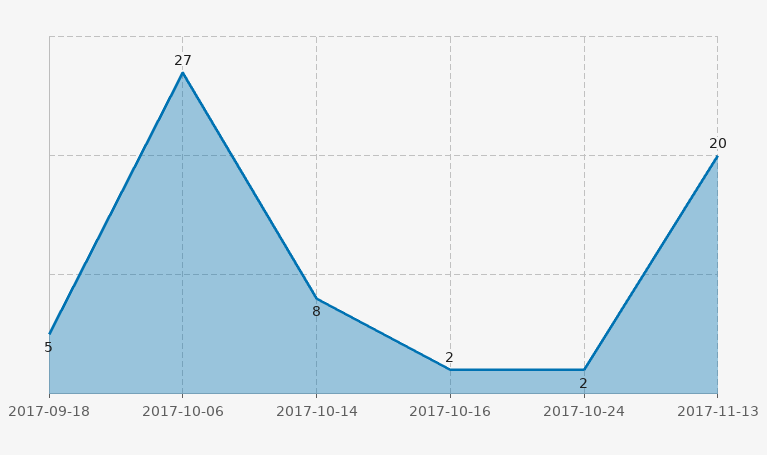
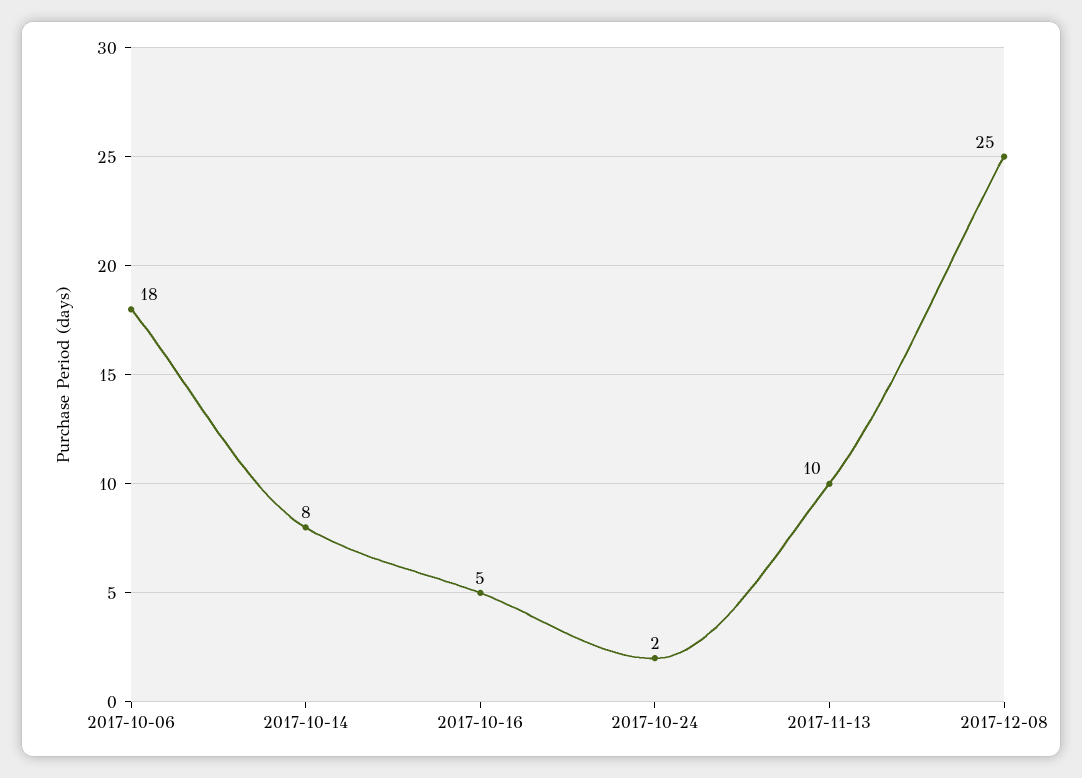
2017-09-18: 5 -> none
2017-10-06: 27 -> 18
2017-10-16: 2 -> 5
2017-11-13: 20 -> 10
2017-12-08: none -> 25

